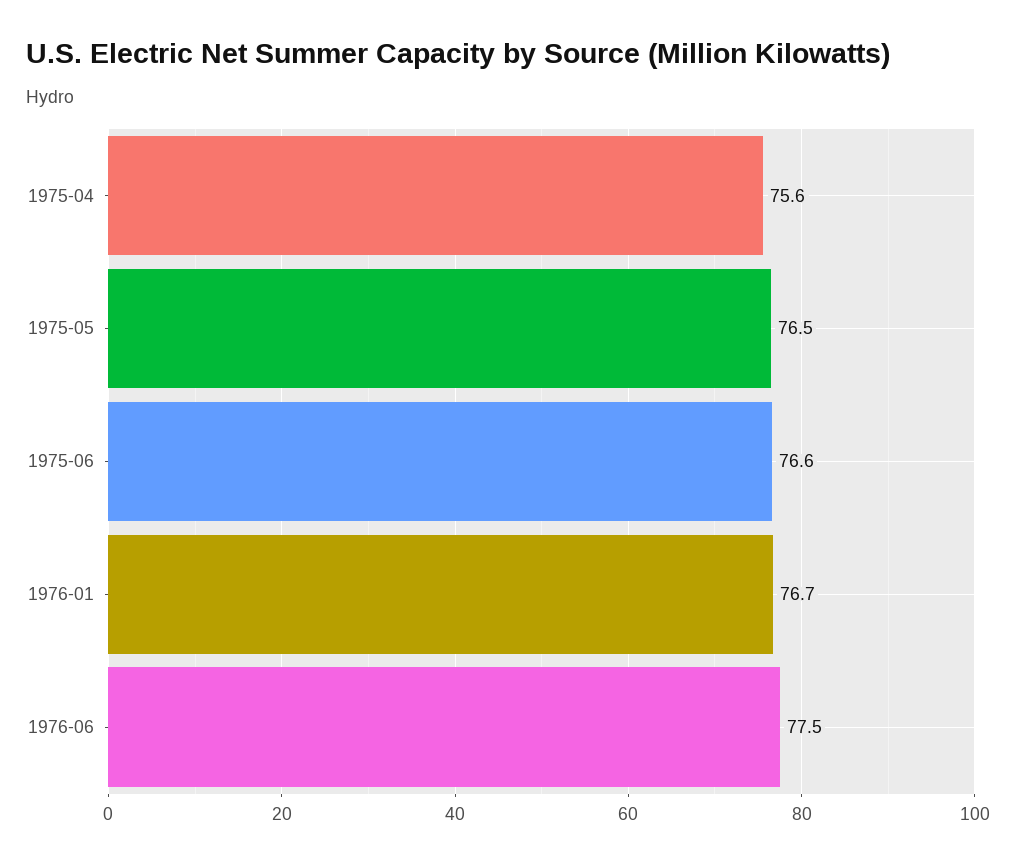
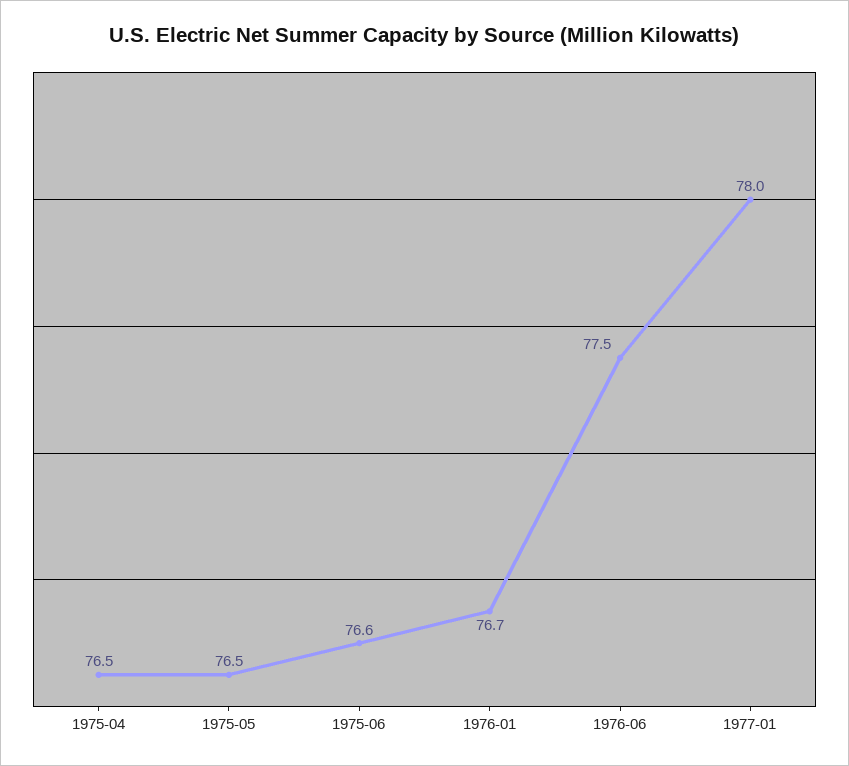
1975-04: 75.6 -> 76.5
1977-01: none -> 78

